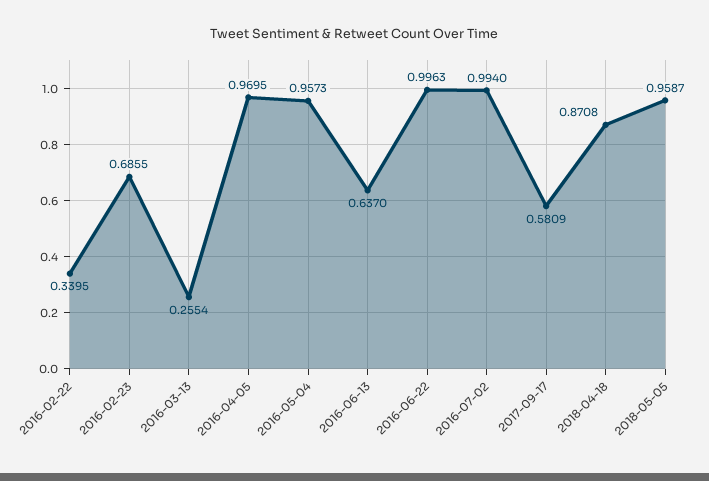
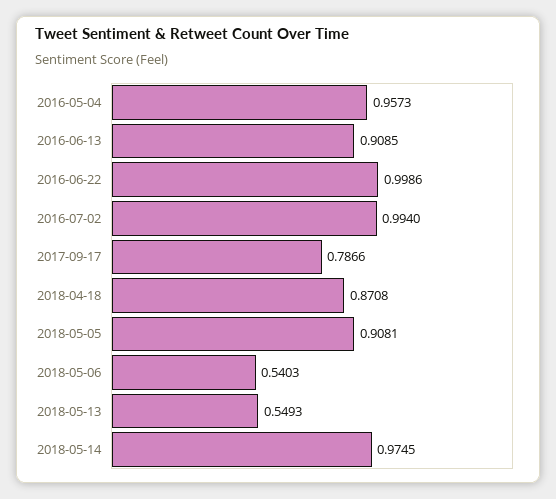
2016-02-22: 0.3395 -> none
2016-02-23: 0.6855 -> none
2016-03-13: 0.2554 -> none
2016-04-05: 0.9695 -> none
2016-06-13: 0.637 -> 0.9085
2016-06-22: 0.9963 -> 0.9986
2017-09-17: 0.5809 -> 0.7866
2018-05-05: 0.9587 -> 0.9081
2018-05-06: none -> 0.5403
2018-05-13: none -> 0.5493
2018-05-14: none -> 0.9745

